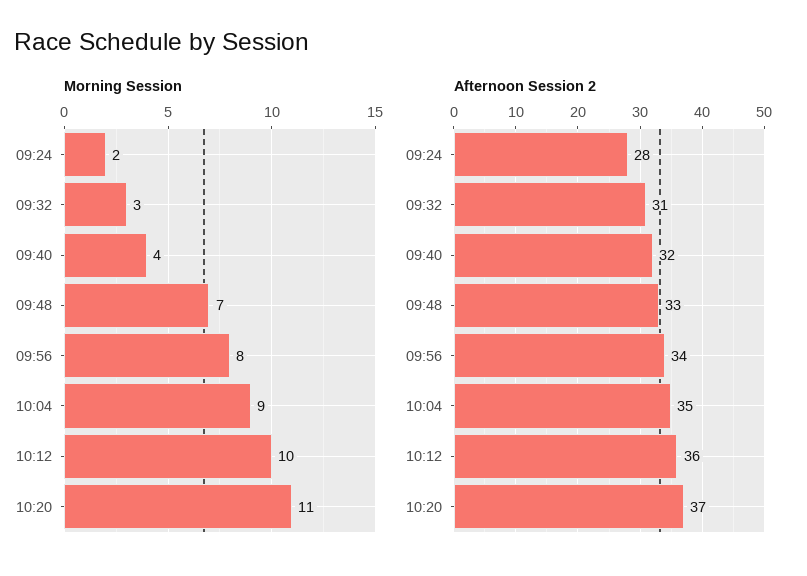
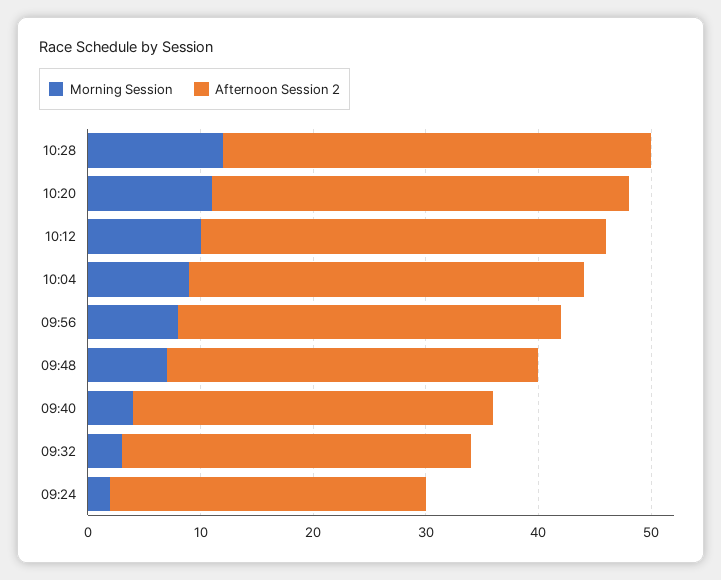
Morning Session, 10:28: none -> 12
Afternoon Session 2, 10:28: none -> 38

